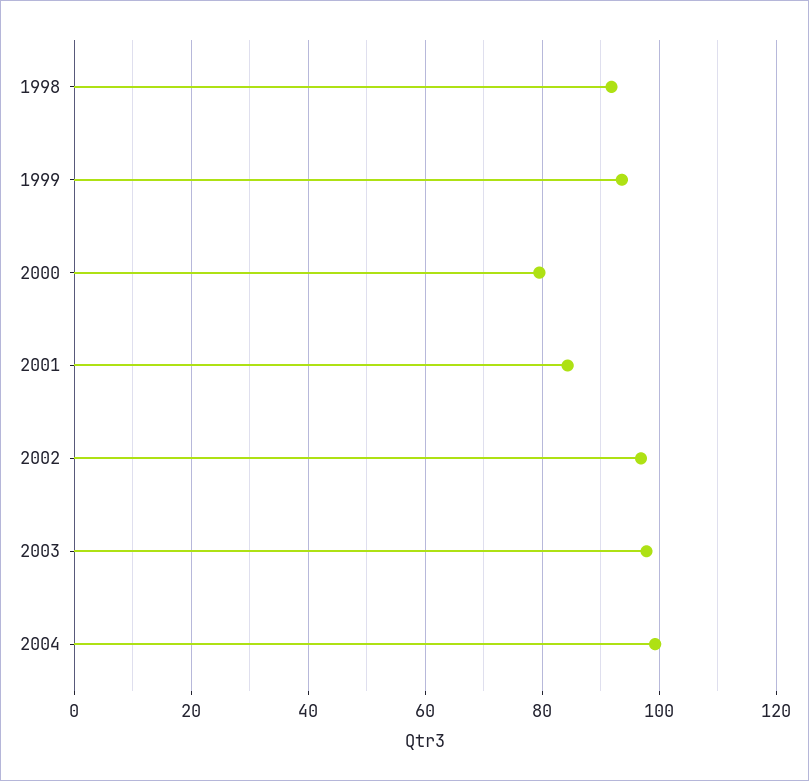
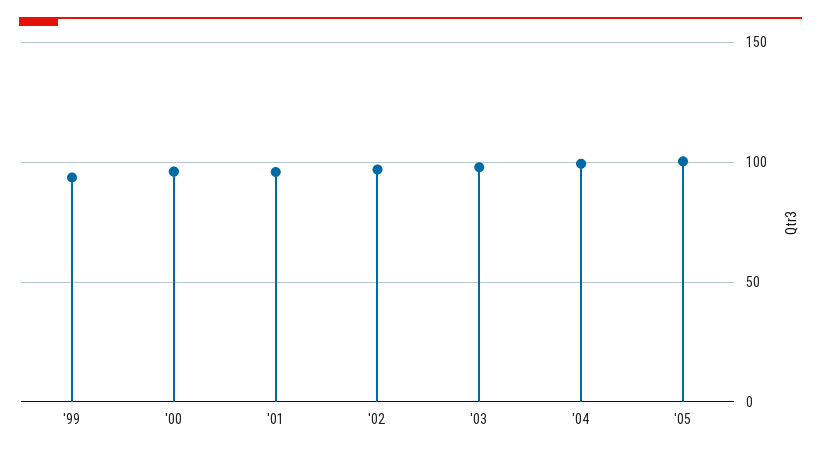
1998: 92 -> none
2000: 80 -> 95
2001: 84 -> 95
'05: none -> 100

